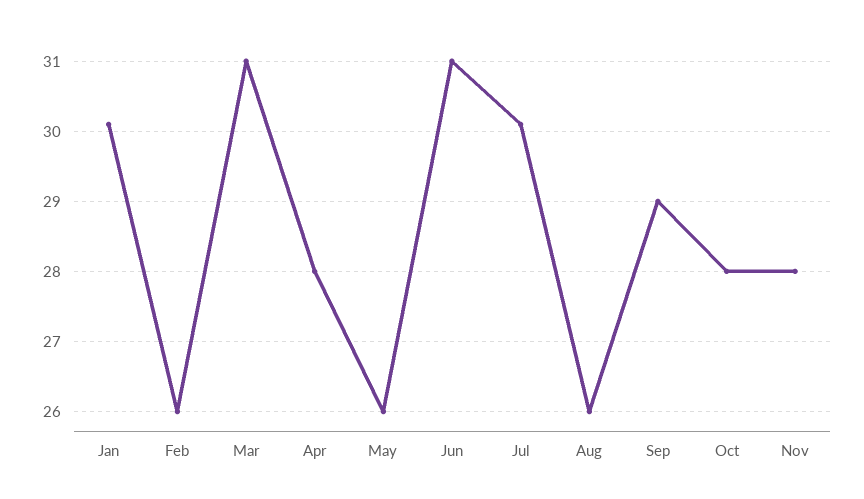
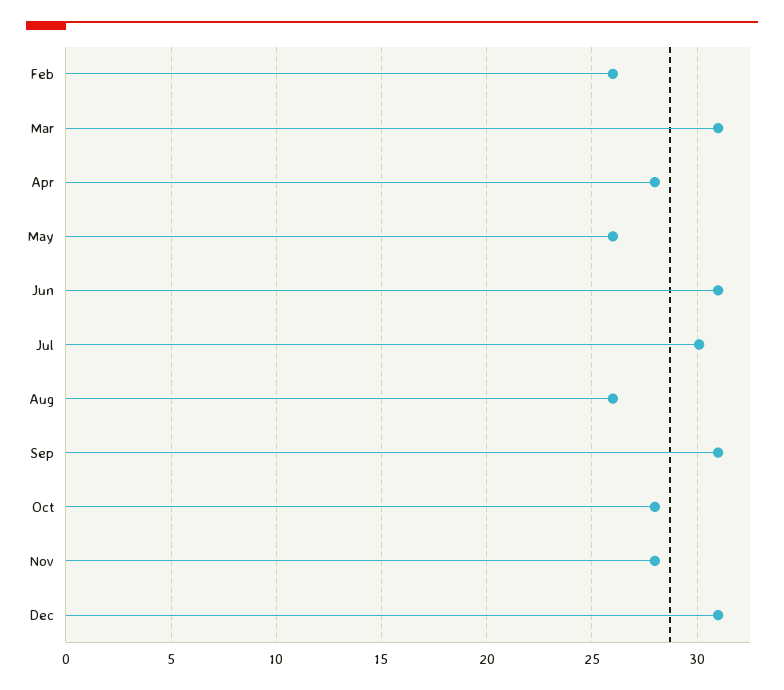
Jan: 30.1 -> none
Sep: 29 -> 31
Dec: none -> 31

